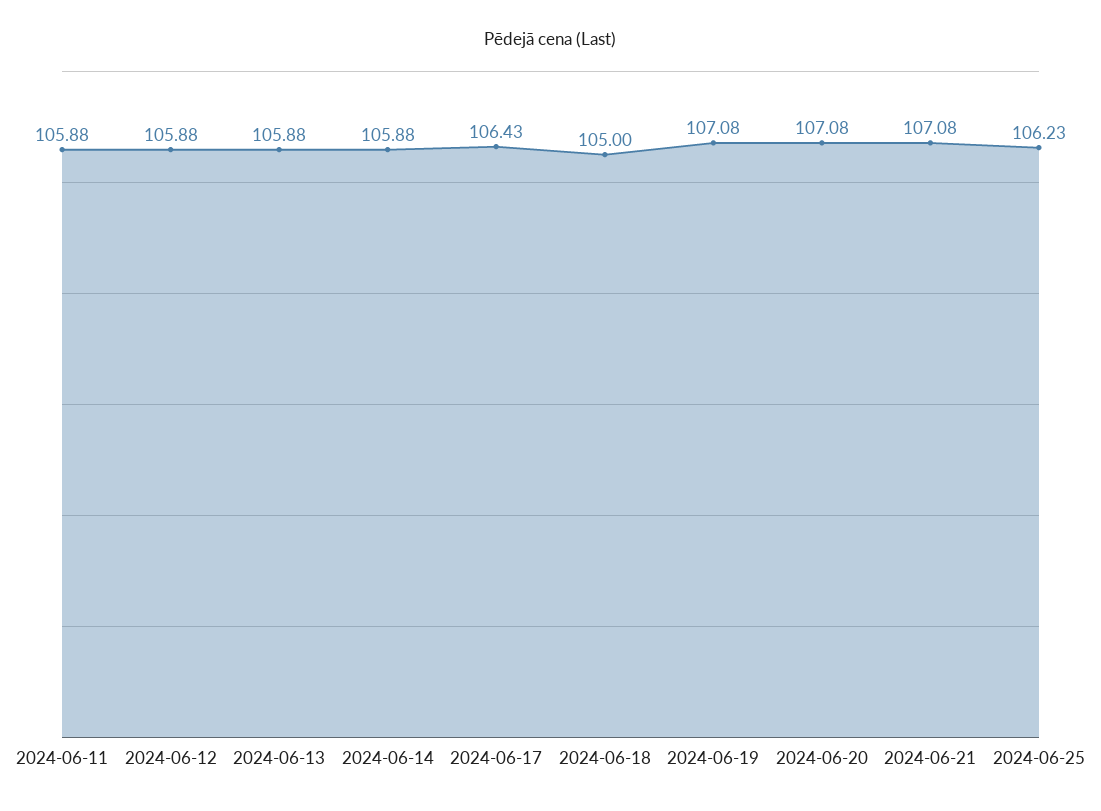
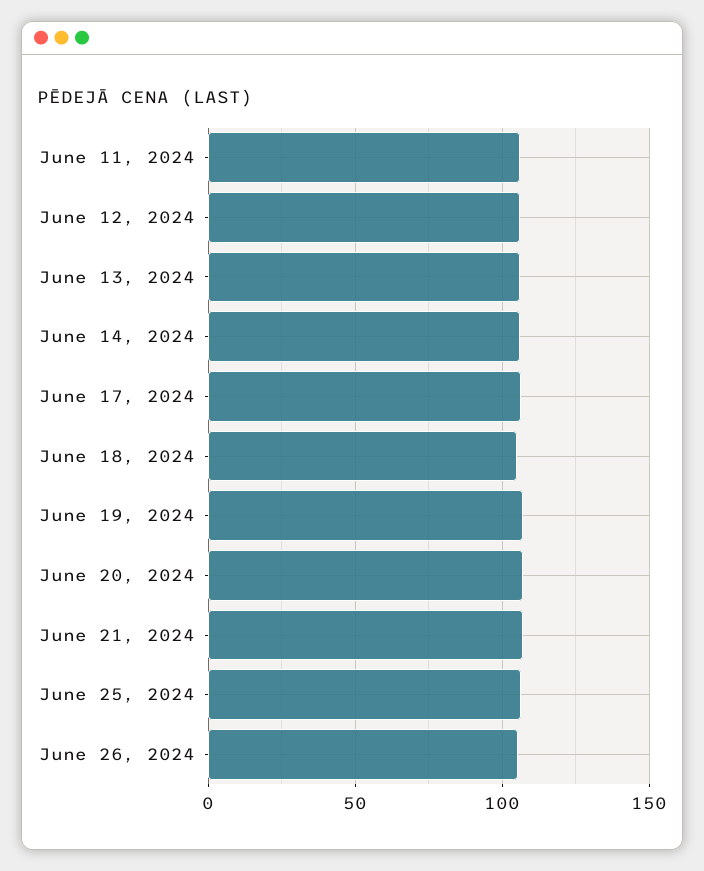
June 26, 2024: none -> 105

